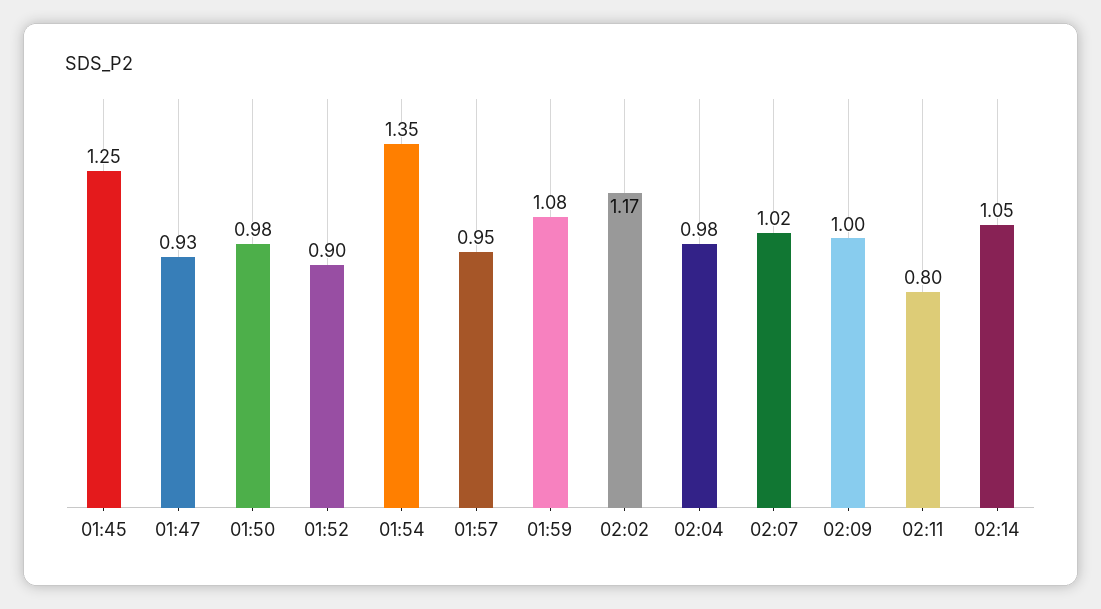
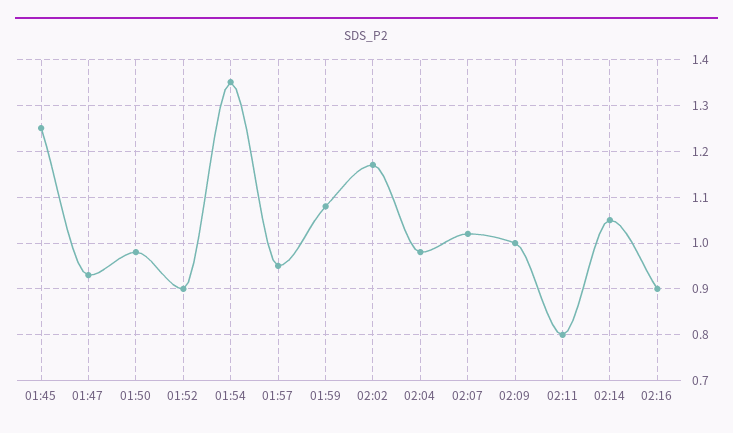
02:16: none -> 0.9

